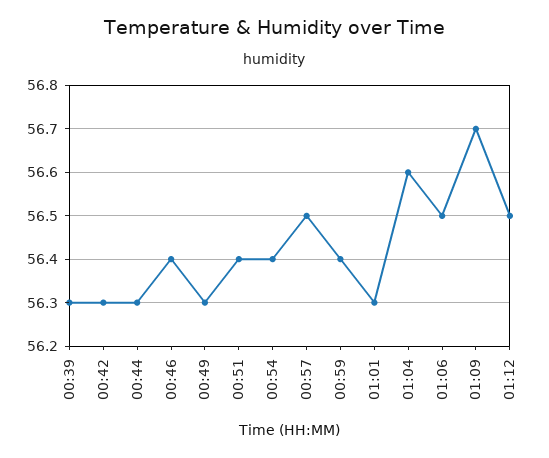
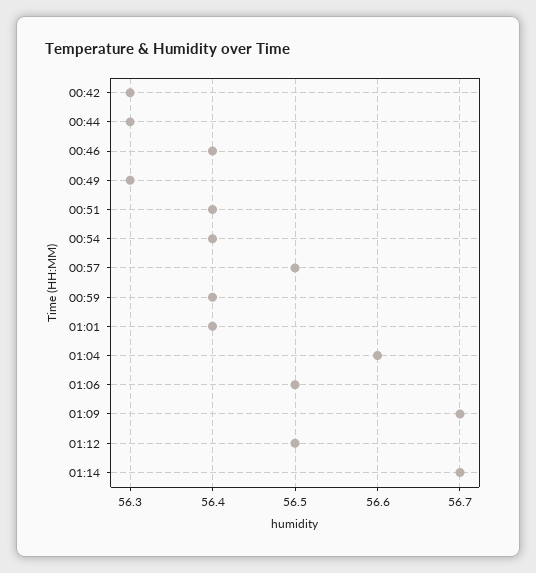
00:39: 56.3 -> none
01:01: 56.3 -> 56.4
01:14: none -> 56.7

